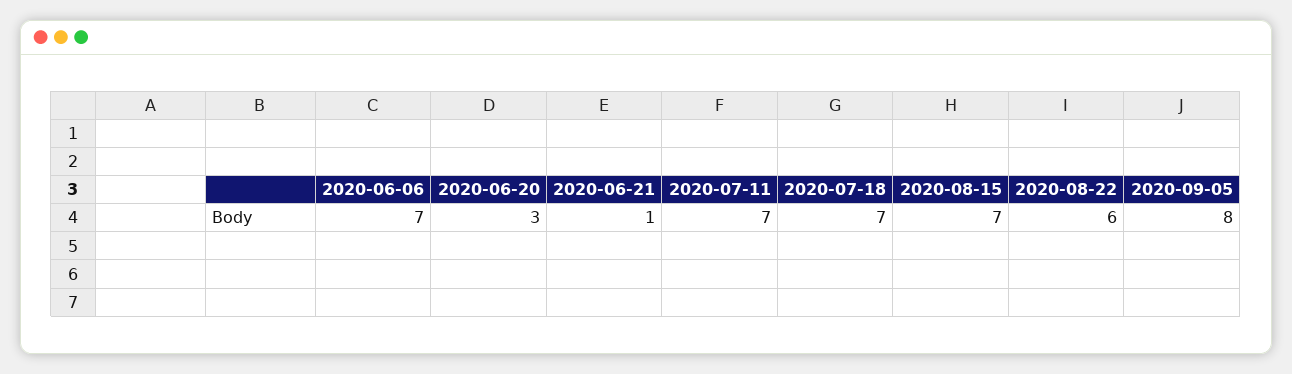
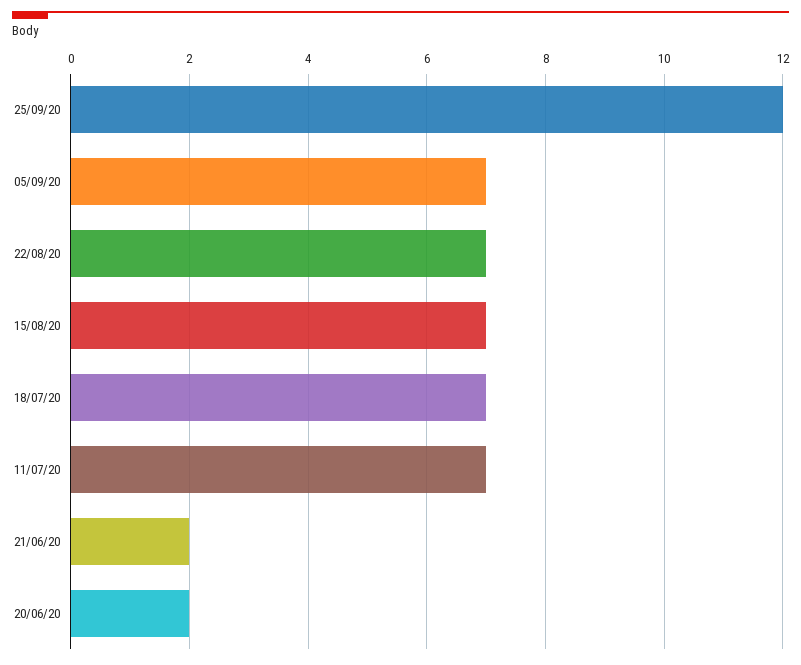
2020-06-06: 7 -> none
2020-06-20: 3 -> 2
2020-06-21: 1 -> 2
2020-08-22: 6 -> 7
2020-09-05: 8 -> 7
25/09/20: none -> 12

